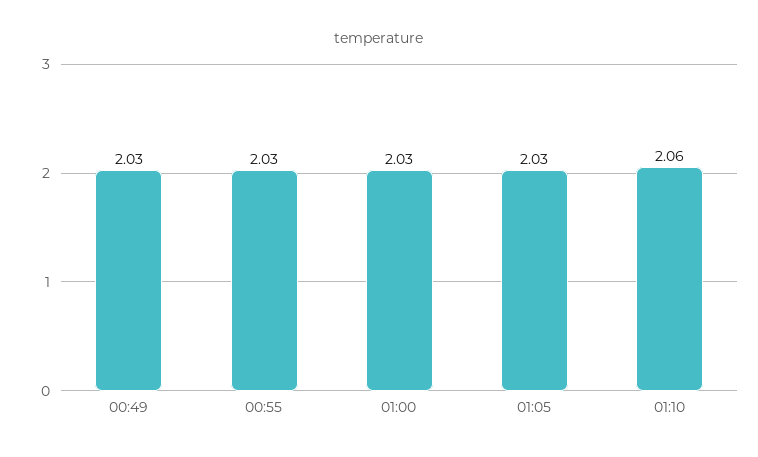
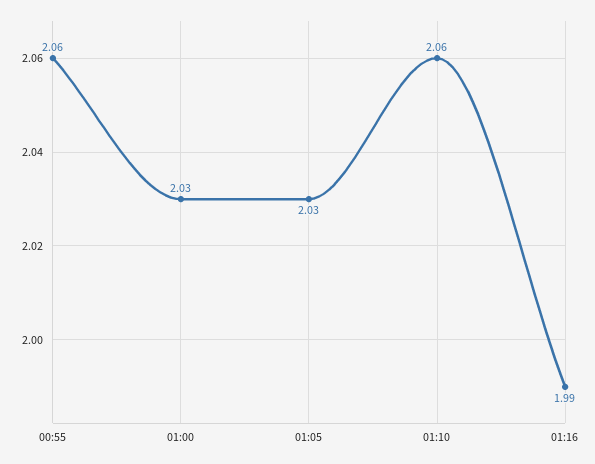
00:49: 2.03 -> none
00:55: 2.03 -> 2.06
01:16: none -> 1.99

